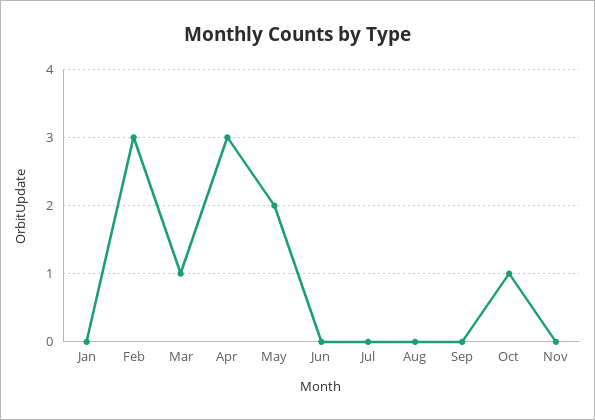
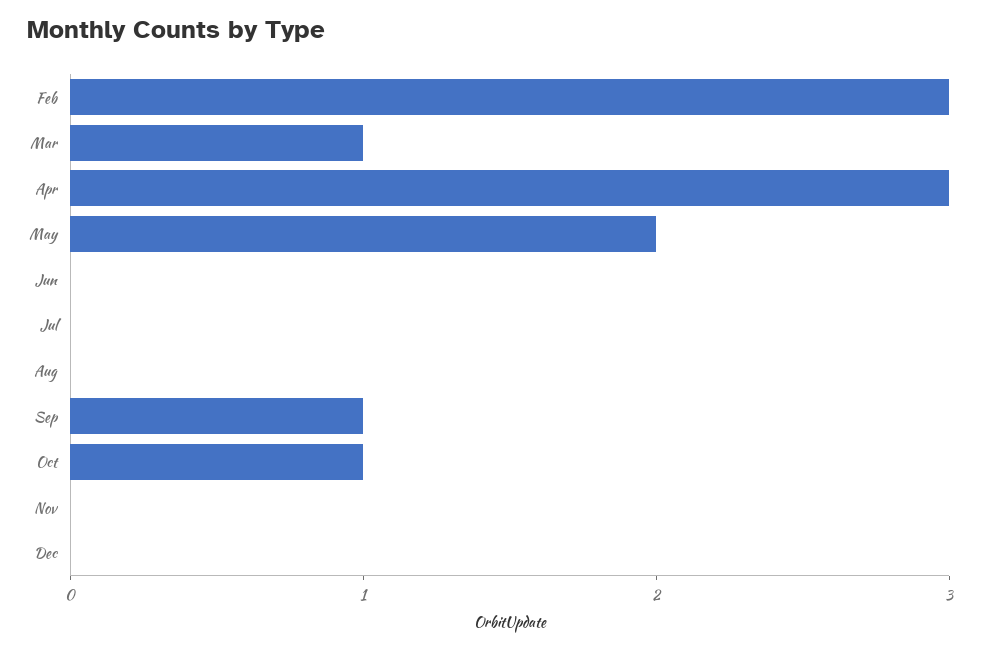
Jan: 0 -> none
Sep: 0 -> 1
Dec: none -> 0

